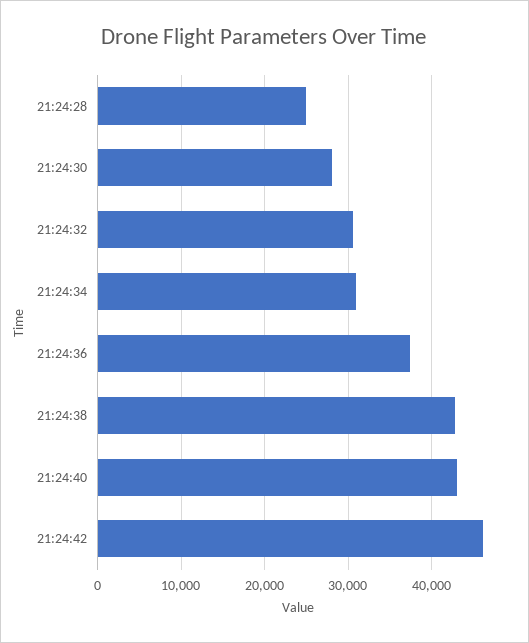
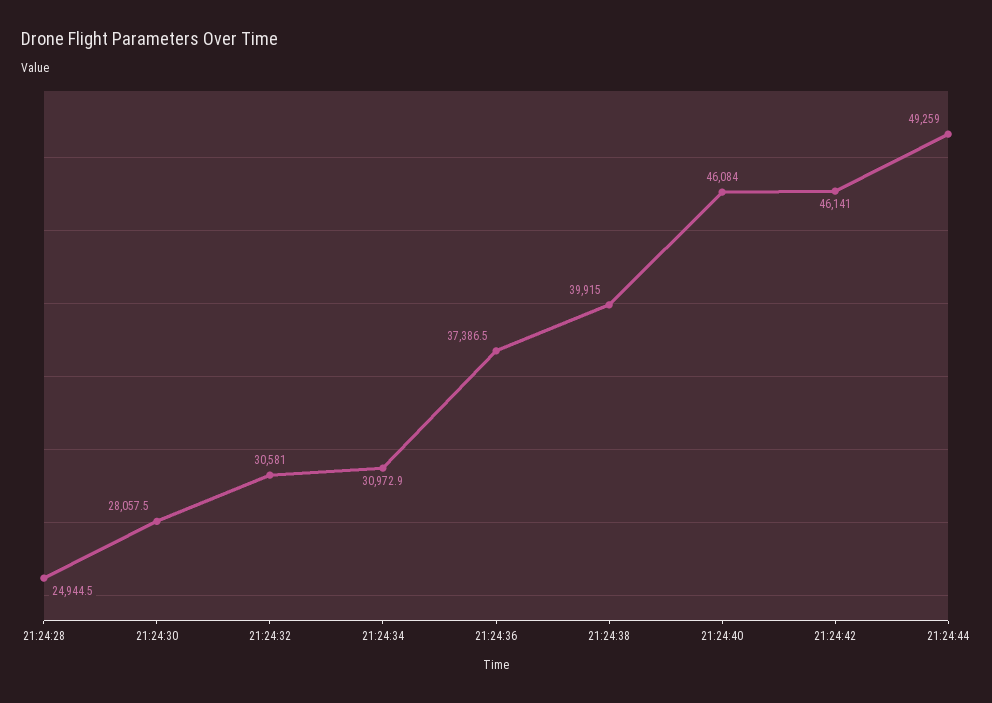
21:24:38: 43000 -> 39915
21:24:40: 43000 -> 46084
21:24:44: none -> 49259

